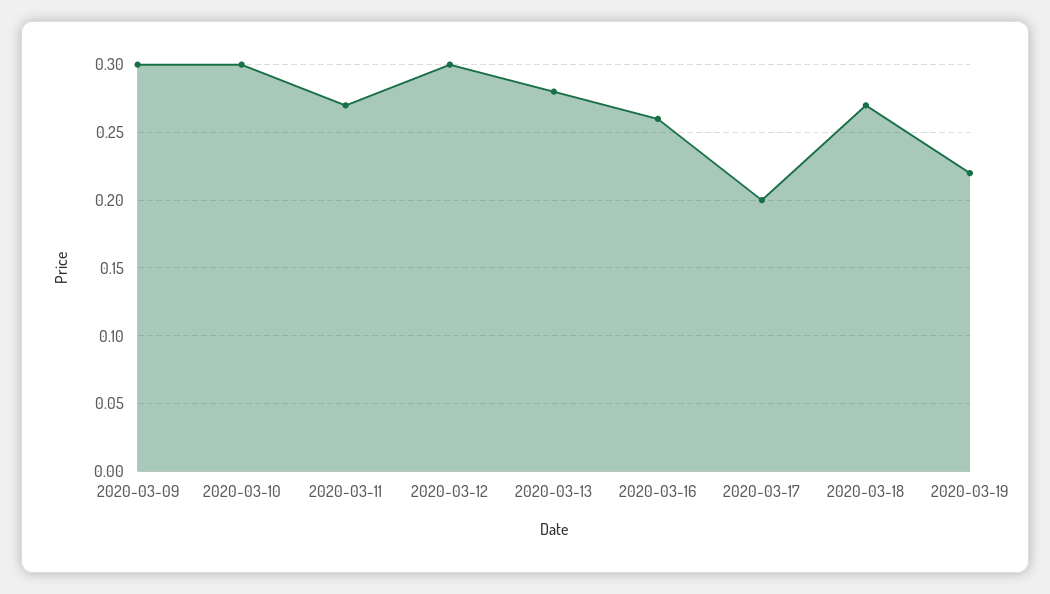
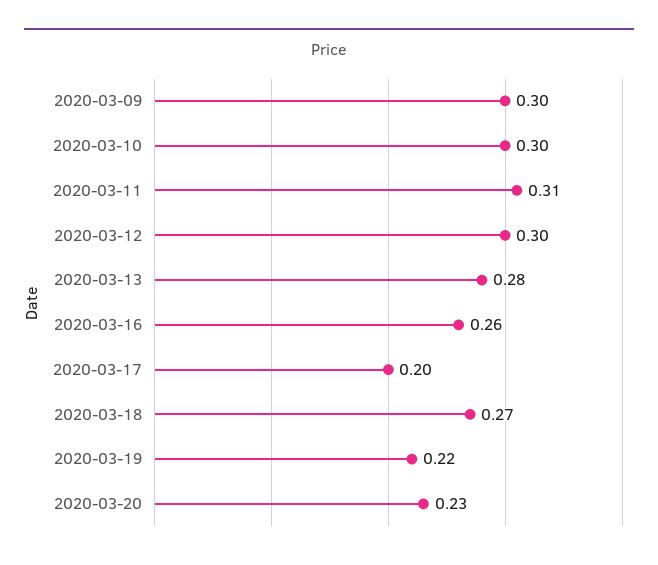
2020-03-11: 0.27 -> 0.31
2020-03-20: none -> 0.23

